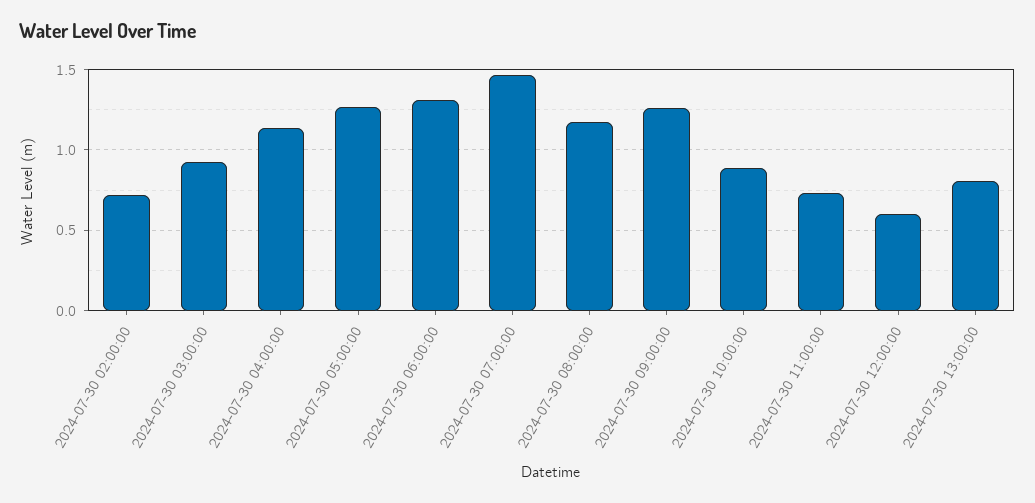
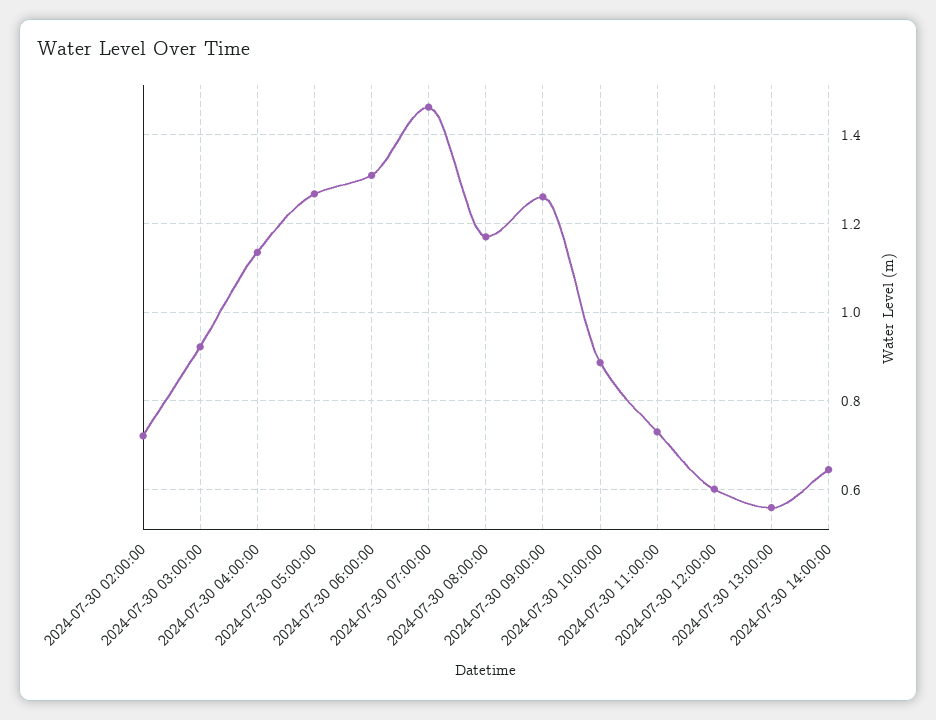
2024-07-30 13:00:00: 0.8 -> 0.56
2024-07-30 14:00:00: none -> 0.64

